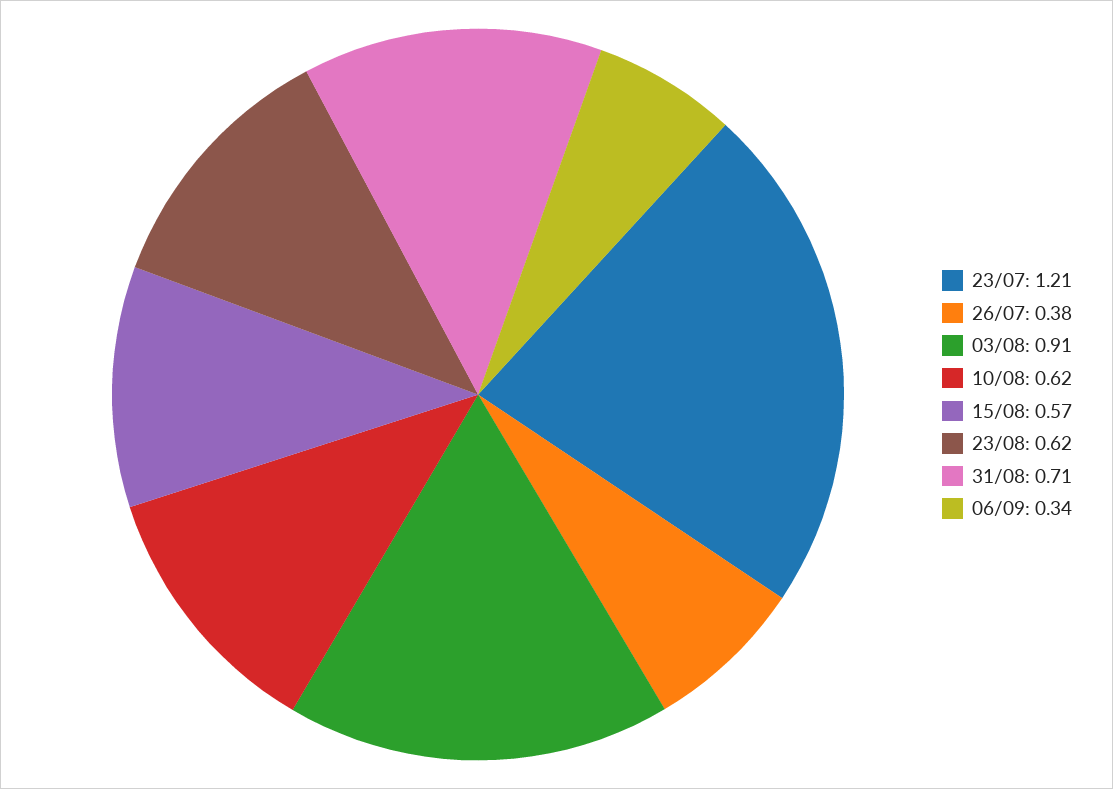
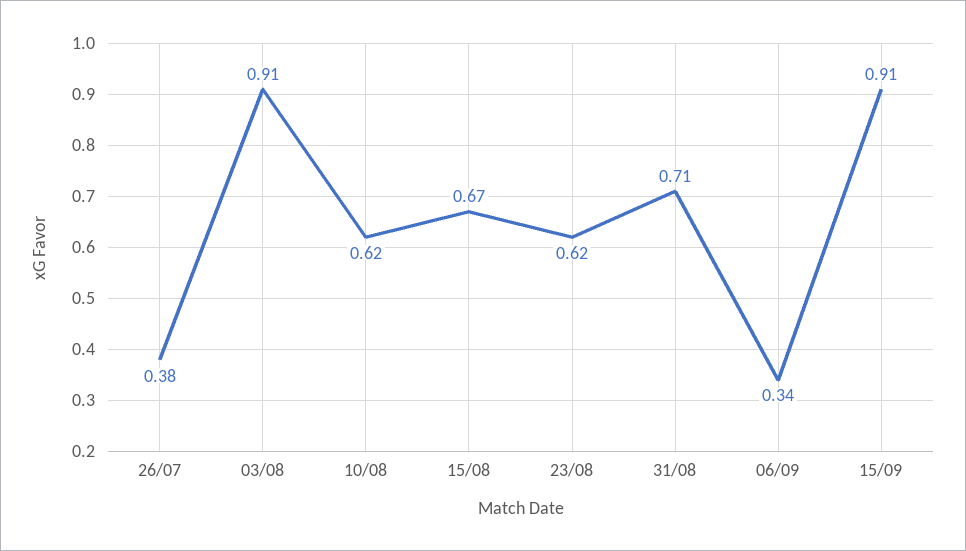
23/07: 1.21 -> none
15/08: 0.57 -> 0.67
15/09: none -> 0.91

